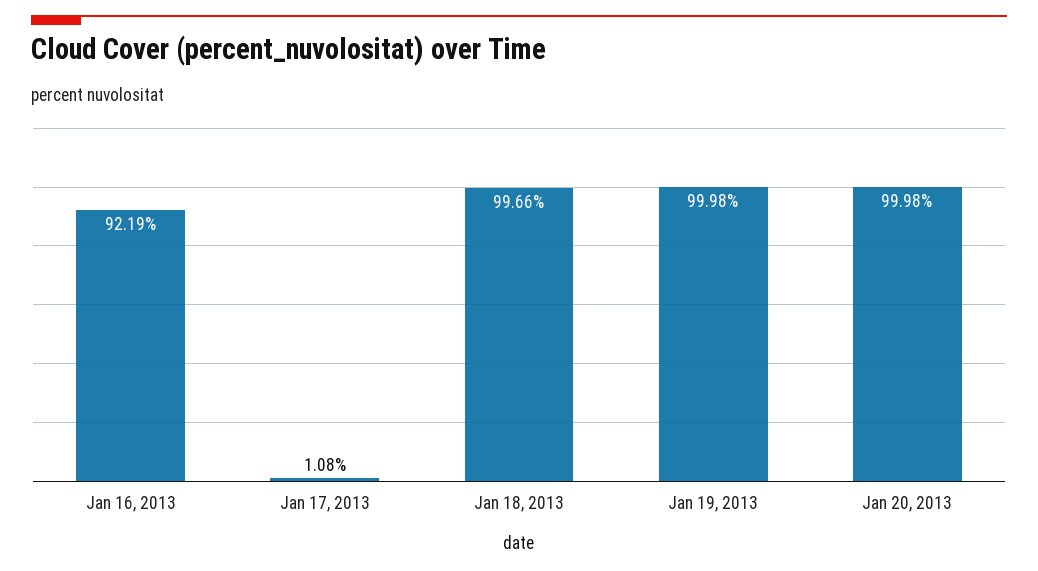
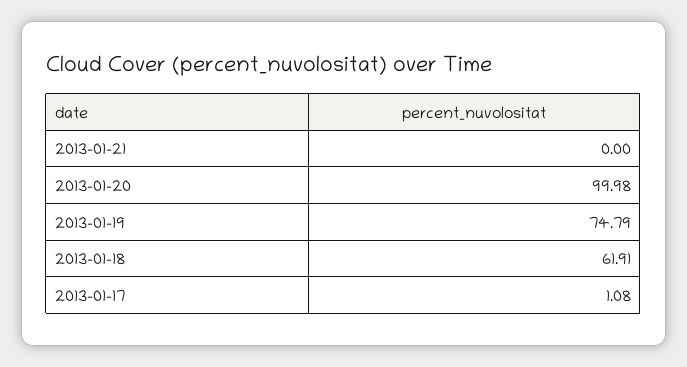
Jan 16, 2013: 92.19 -> none
Jan 18, 2013: 99.66 -> 61.91
Jan 19, 2013: 99.98 -> 74.79
2013-01-21: none -> 0

